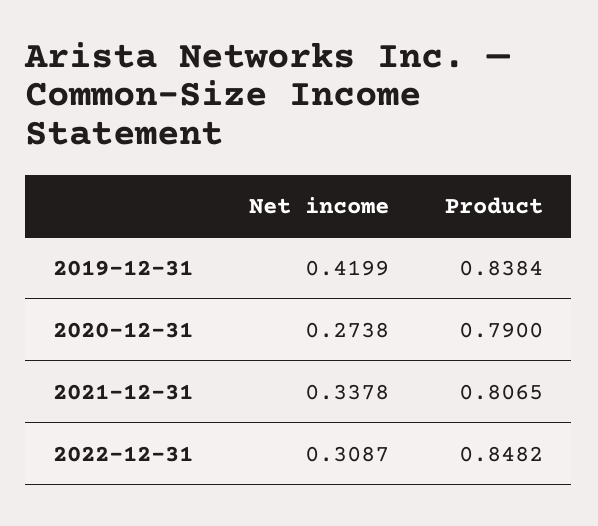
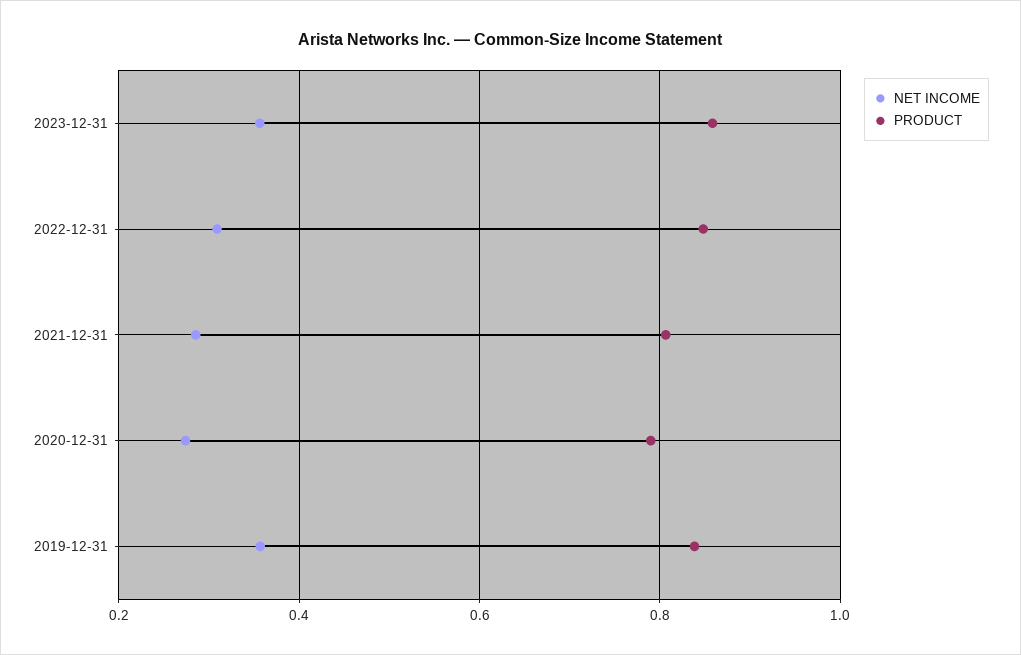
Net income, 2019-12-31: 0.4199 -> 0.36
Net income, 2021-12-31: 0.3378 -> 0.28
Net income, 2023-12-31: none -> 0.36
Product, 2023-12-31: none -> 0.86

